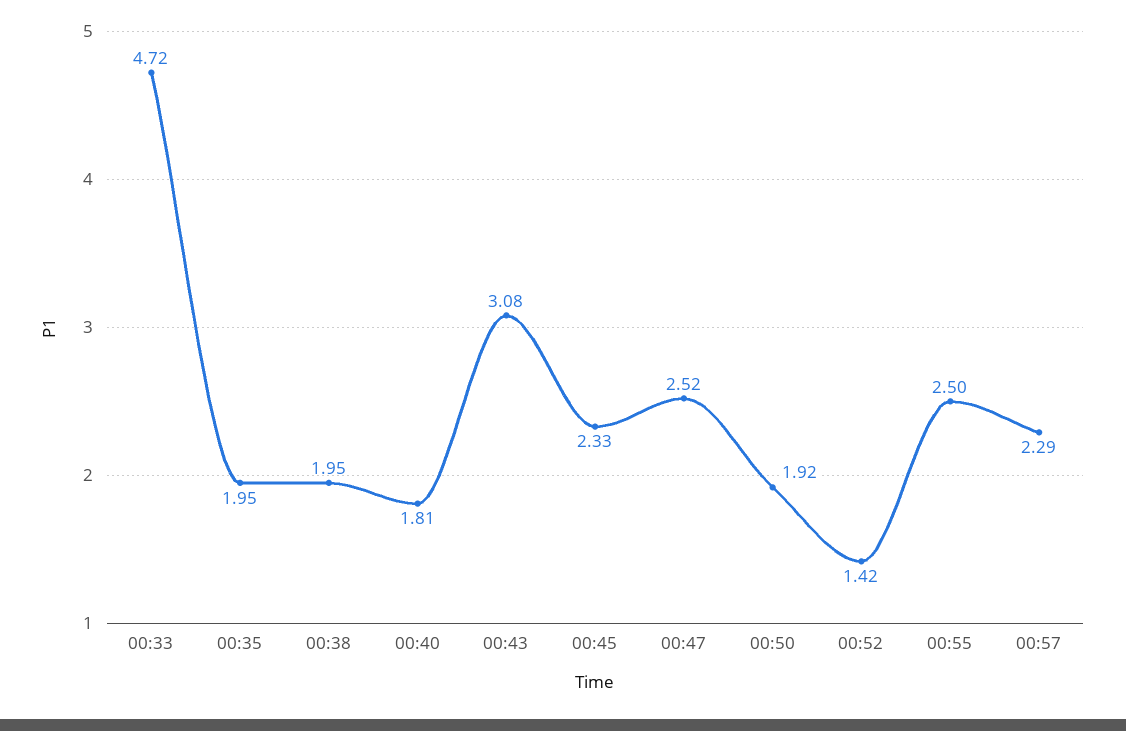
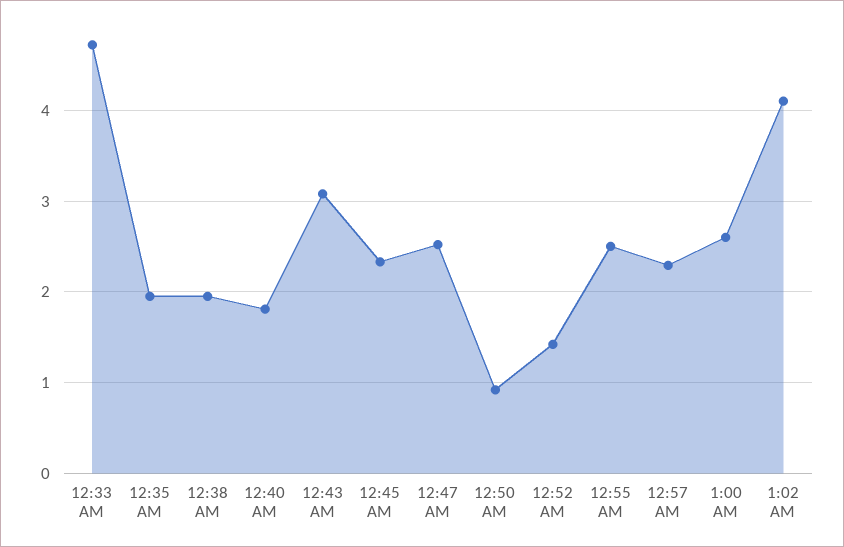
00:50: 1.92 -> 0.9
1:00 AM: none -> 2.6
1:02 AM: none -> 4.1

